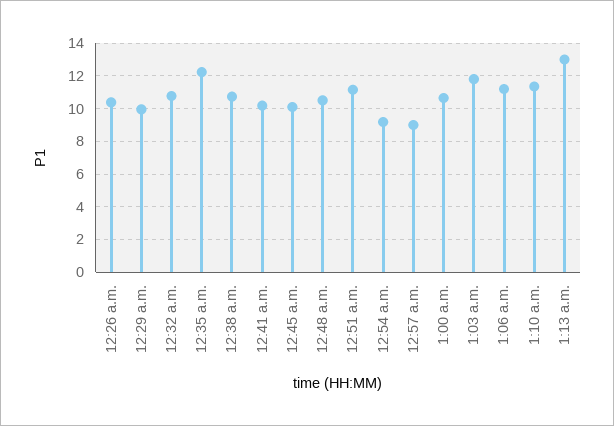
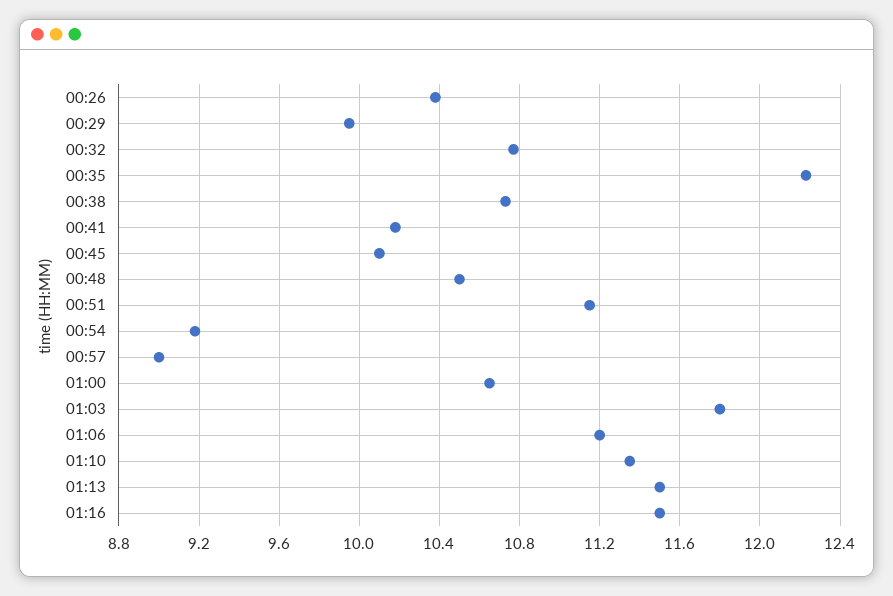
1:13 a.m.: 13 -> 11.5
01:16: none -> 11.5

